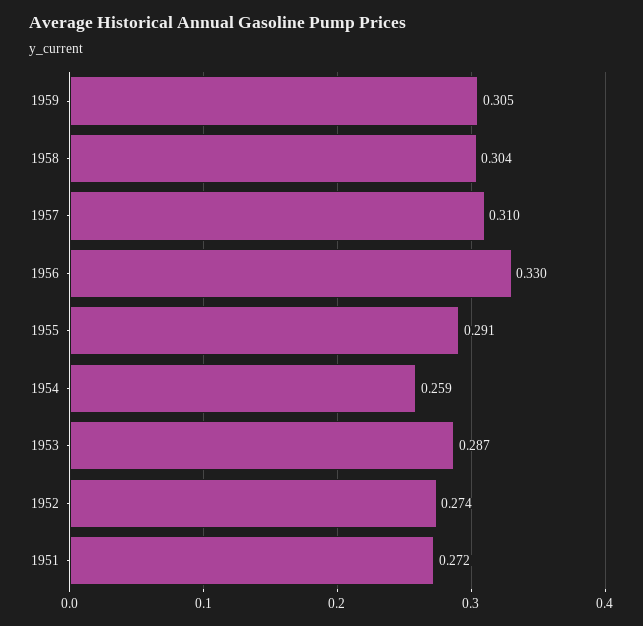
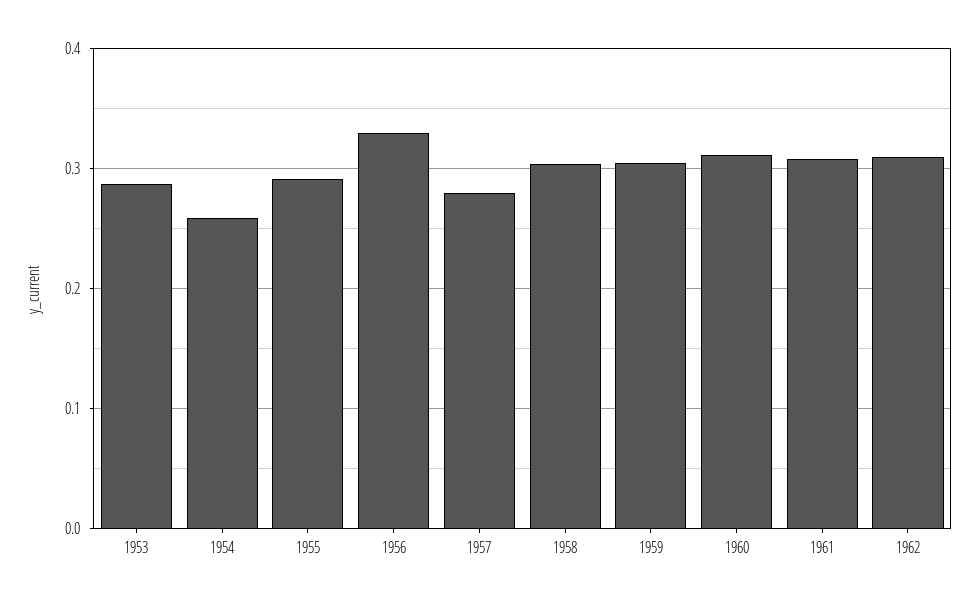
1957: 0.31 -> 0.28
1952: 0.274 -> none
1951: 0.272 -> none
1960: none -> 0.31
1961: none -> 0.31
1962: none -> 0.31

